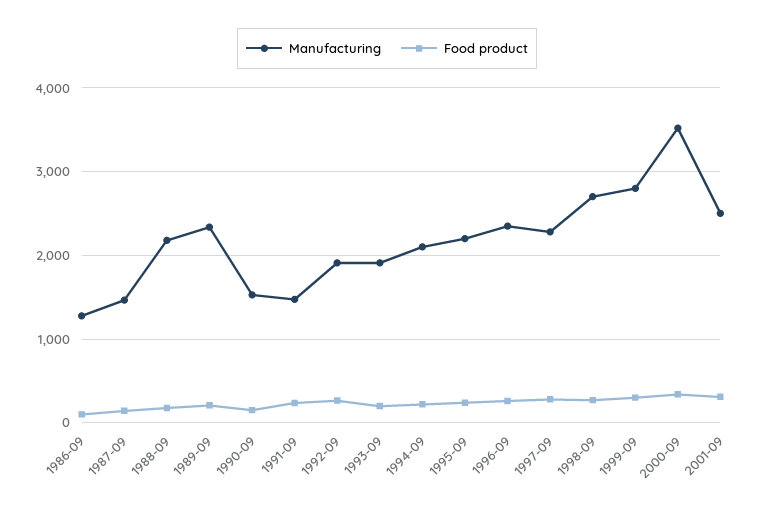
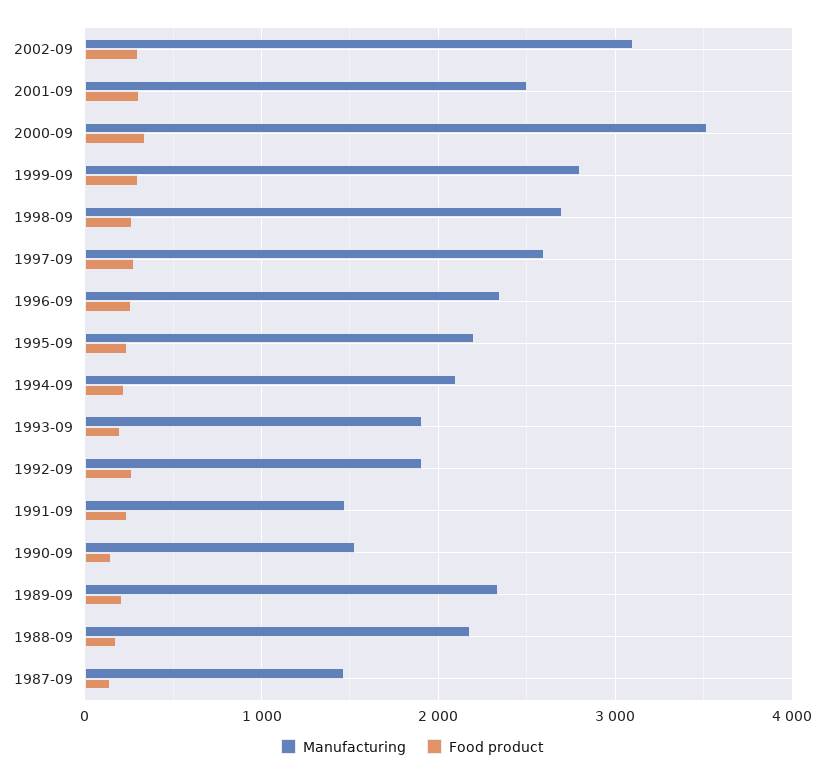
Manufacturing, 1986-09: 1300 -> none
Food product, 1986-09: 100 -> none
Manufacturing, 1997-09: 2300 -> 2600
Manufacturing, 2002-09: none -> 3100
Food product, 2002-09: none -> 300

